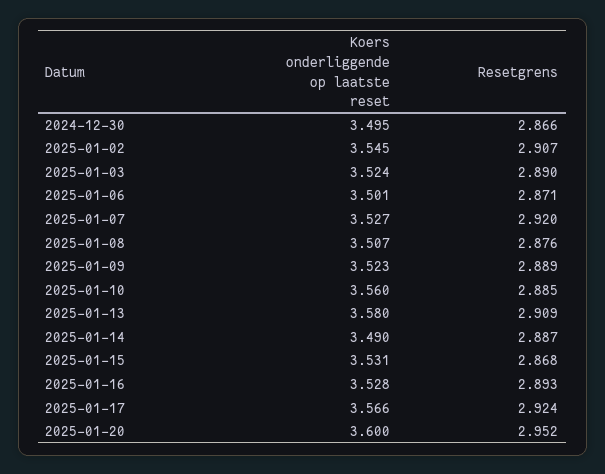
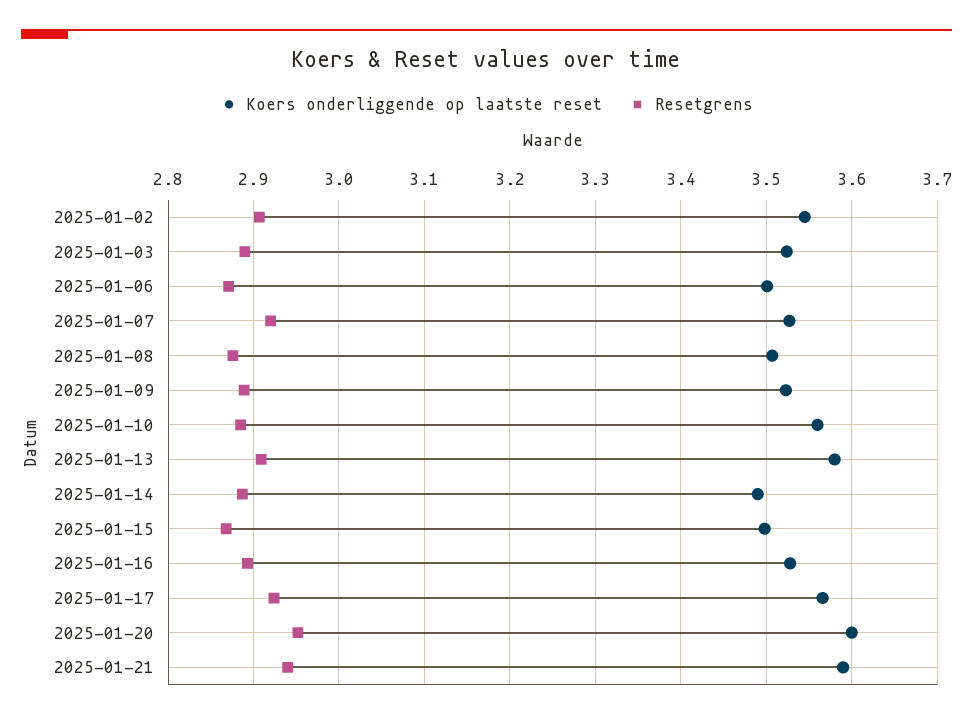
Koers onderliggende op laatste reset, 2024-12-30: 3.495 -> none
Resetgrens, 2024-12-30: 2.866 -> none
Koers onderliggende op laatste reset, 2025-01-15: 3.531 -> 3.5
Koers onderliggende op laatste reset, 2025-01-21: none -> 3.59
Resetgrens, 2025-01-21: none -> 2.94

